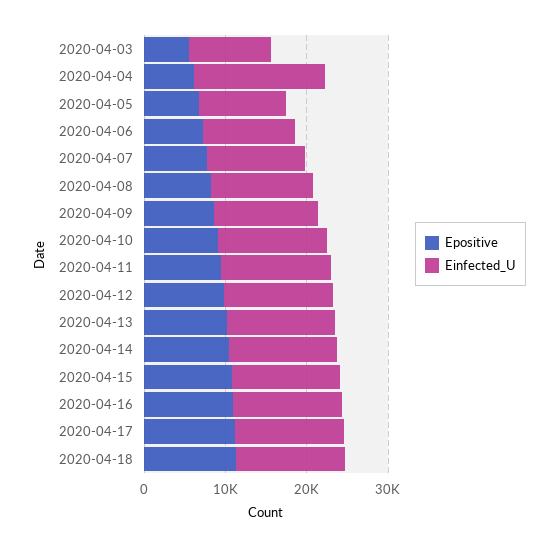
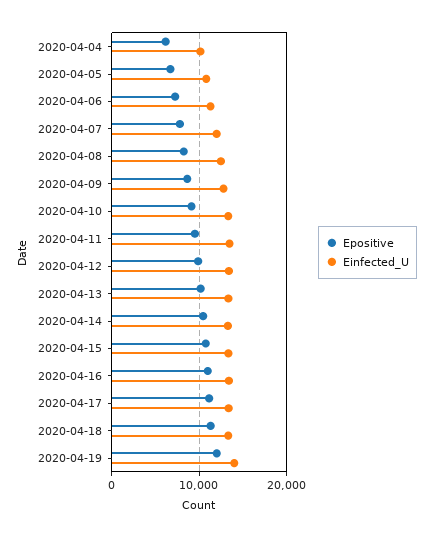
Epositive, 2020-04-03: 6000 -> none
Einfected_U, 2020-04-03: 10000 -> none
Einfected_U, 2020-04-04: 16000 -> 10000
Epositive, 2020-04-19: none -> 12000
Einfected_U, 2020-04-19: none -> 14000

